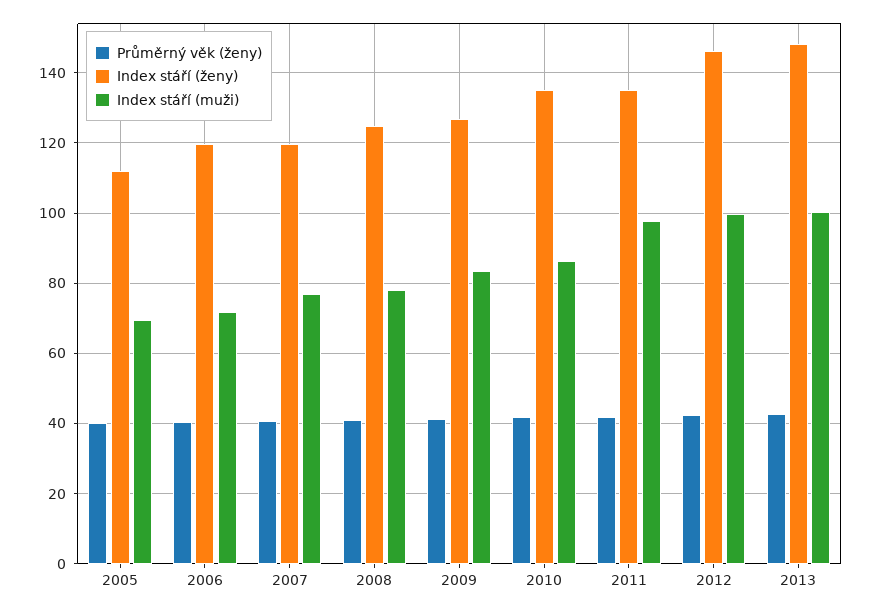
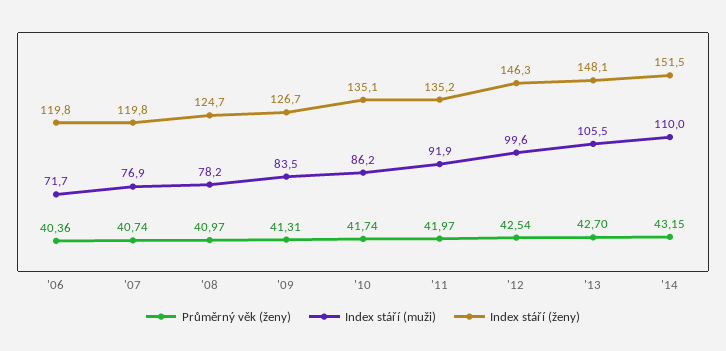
Průměrný věk (ženy), 2005: 40 -> none
Index stáří (ženy), 2005: 112 -> none
Index stáří (muži), 2005: 70 -> none
Index stáří (muži), 2011: 98 -> 91.9
Index stáří (muži), 2013: 100 -> 105.5
Průměrný věk (ženy), '14: none -> 43.15
Index stáří (muži), '14: none -> 110
Index stáří (ženy), '14: none -> 151.5

